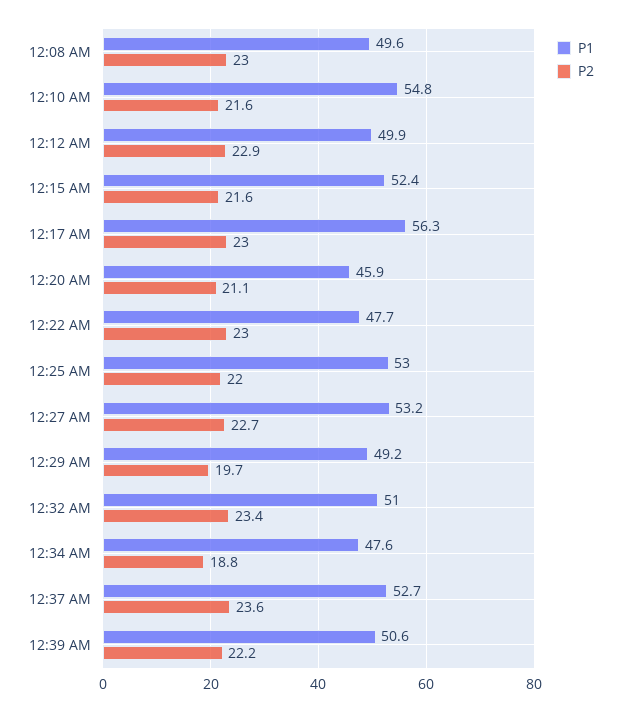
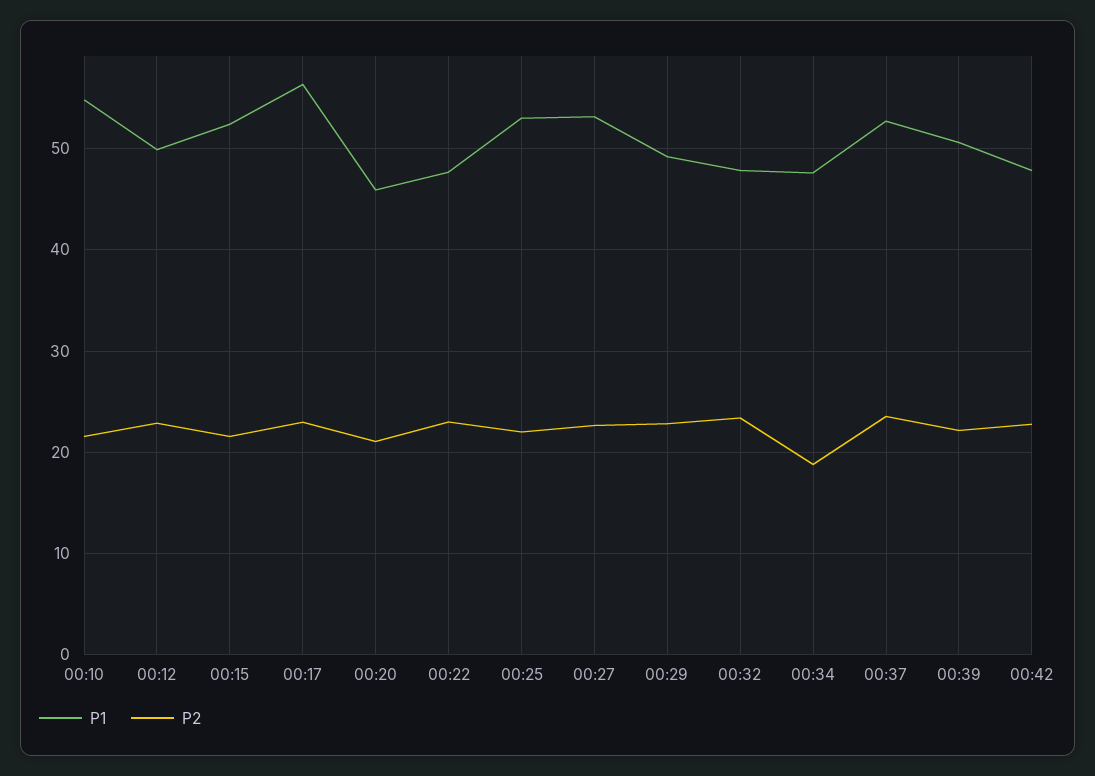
P1, 12:08 AM: 49.6 -> none
P2, 12:08 AM: 23 -> none
P2, 12:29 AM: 19.7 -> 23
P1, 12:32 AM: 51 -> 48
P1, 00:42: none -> 48
P2, 00:42: none -> 23

